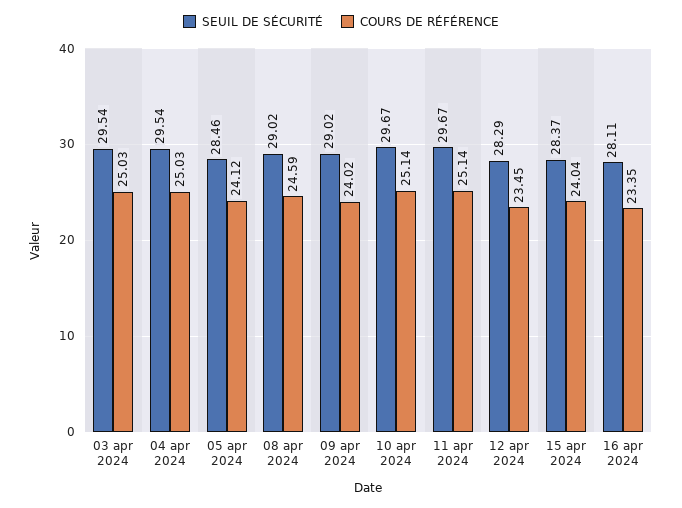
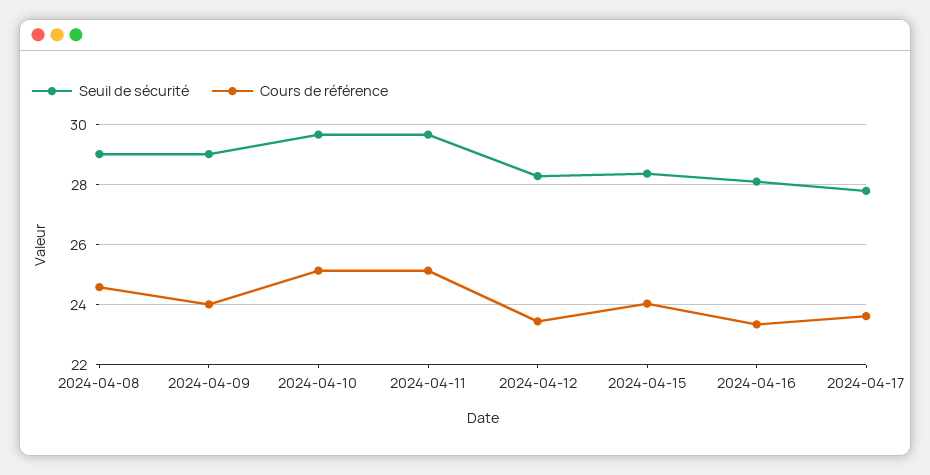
SEUIL DE SÉCURITÉ, 03 apr 2024: 29.54 -> none
COURS DE RÉFÉRENCE, 03 apr 2024: 25.03 -> none
SEUIL DE SÉCURITÉ, 04 apr 2024: 29.54 -> none
COURS DE RÉFÉRENCE, 04 apr 2024: 25.03 -> none
SEUIL DE SÉCURITÉ, 05 apr 2024: 28.46 -> none
COURS DE RÉFÉRENCE, 05 apr 2024: 24.12 -> none
SEUIL DE SÉCURITÉ, 2024-04-17: none -> 27.8
COURS DE RÉFÉRENCE, 2024-04-17: none -> 23.6

